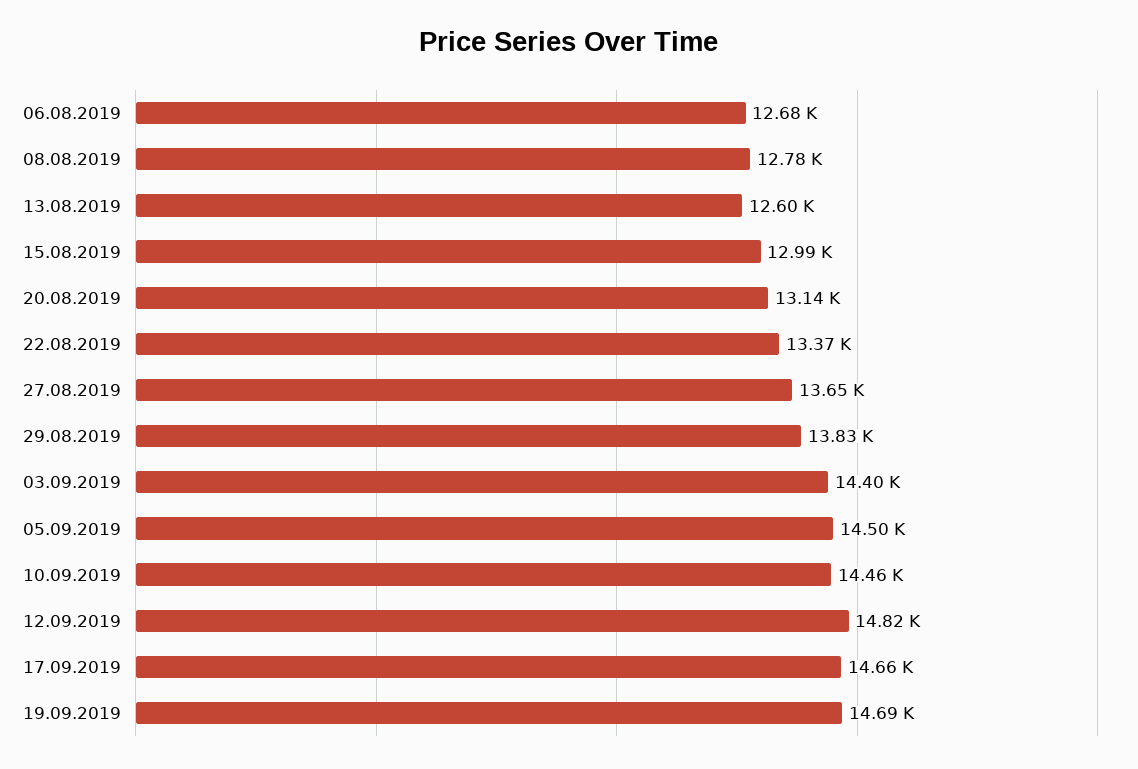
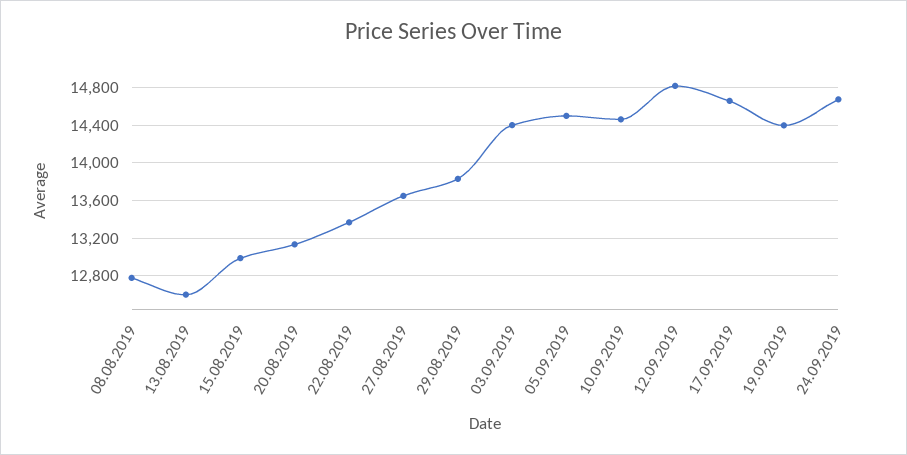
06.08.2019: 12680 -> none
19.09.2019: 14690 -> 14400
24.09.2019: none -> 14700

